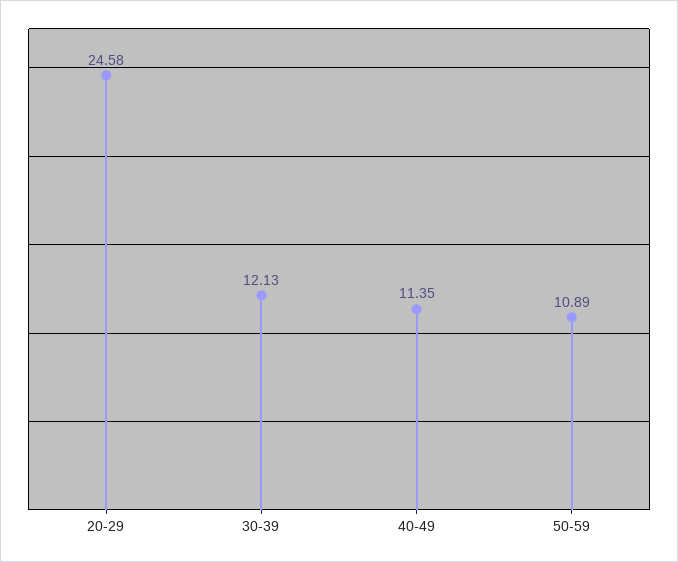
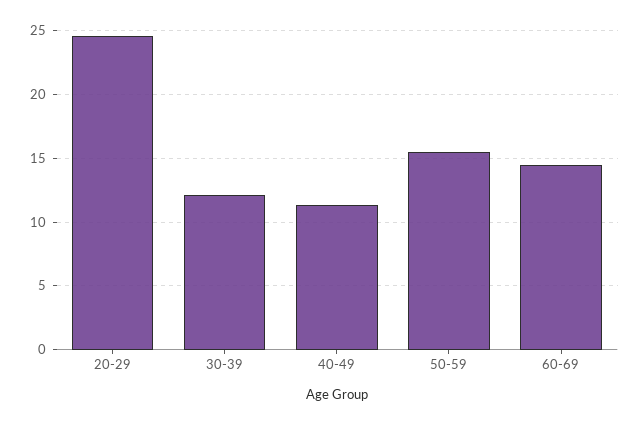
50-59: 10.89 -> 15.5
60-69: none -> 14.5

